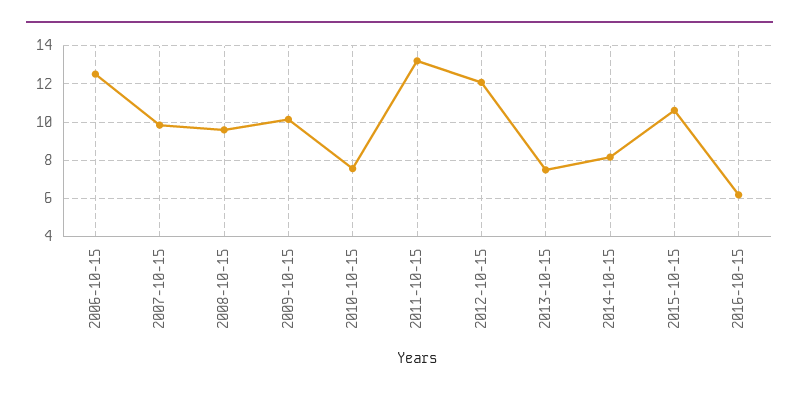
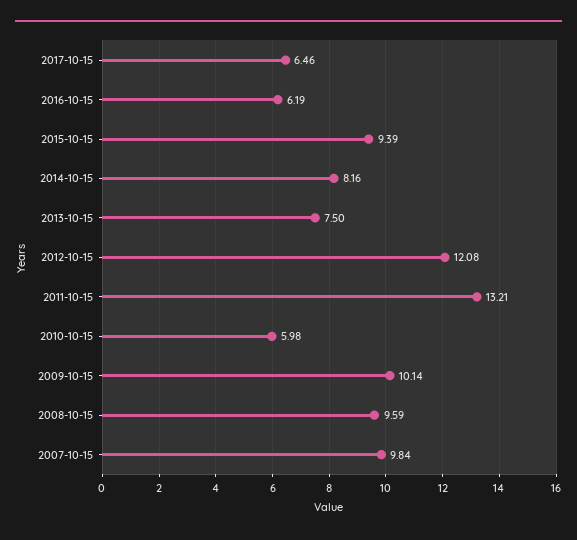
2006-10-15: 12.5 -> none
2010-10-15: 7.5 -> 5.98
2015-10-15: 10.5 -> 9.39
2017-10-15: none -> 6.46

